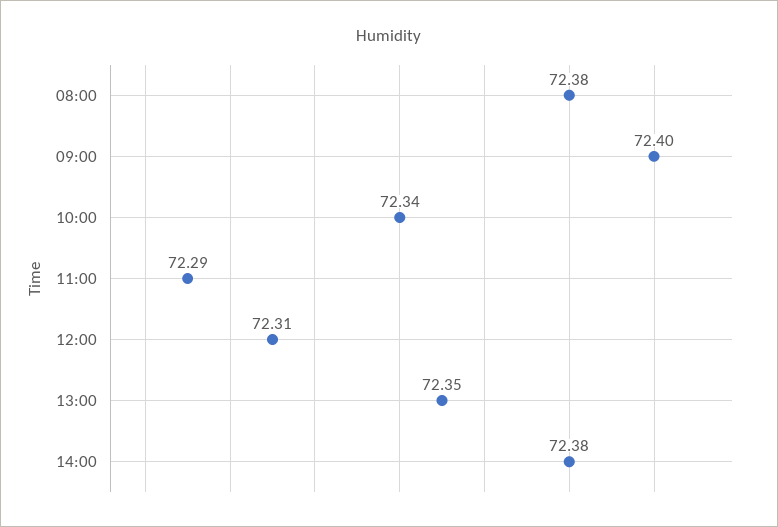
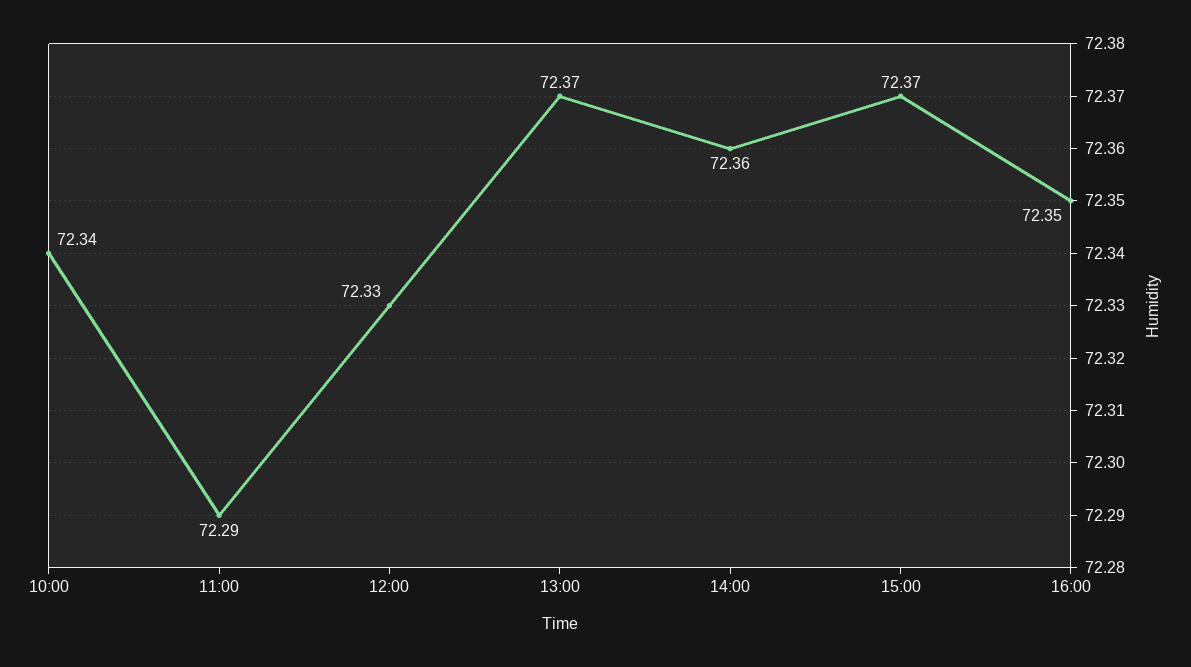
08:00: 72.38 -> none
09:00: 72.4 -> none
12:00: 72.31 -> 72.33
13:00: 72.35 -> 72.37
14:00: 72.38 -> 72.36
15:00: none -> 72.37
16:00: none -> 72.35

